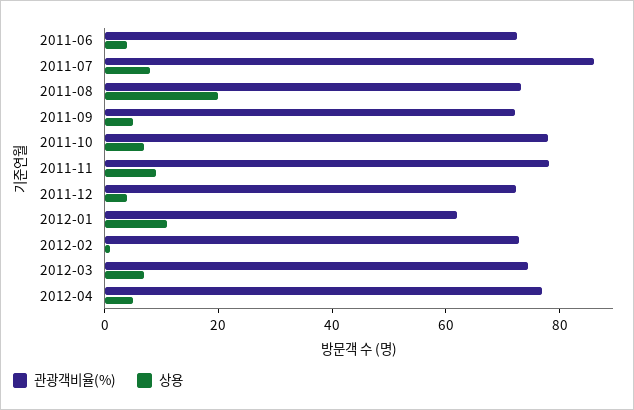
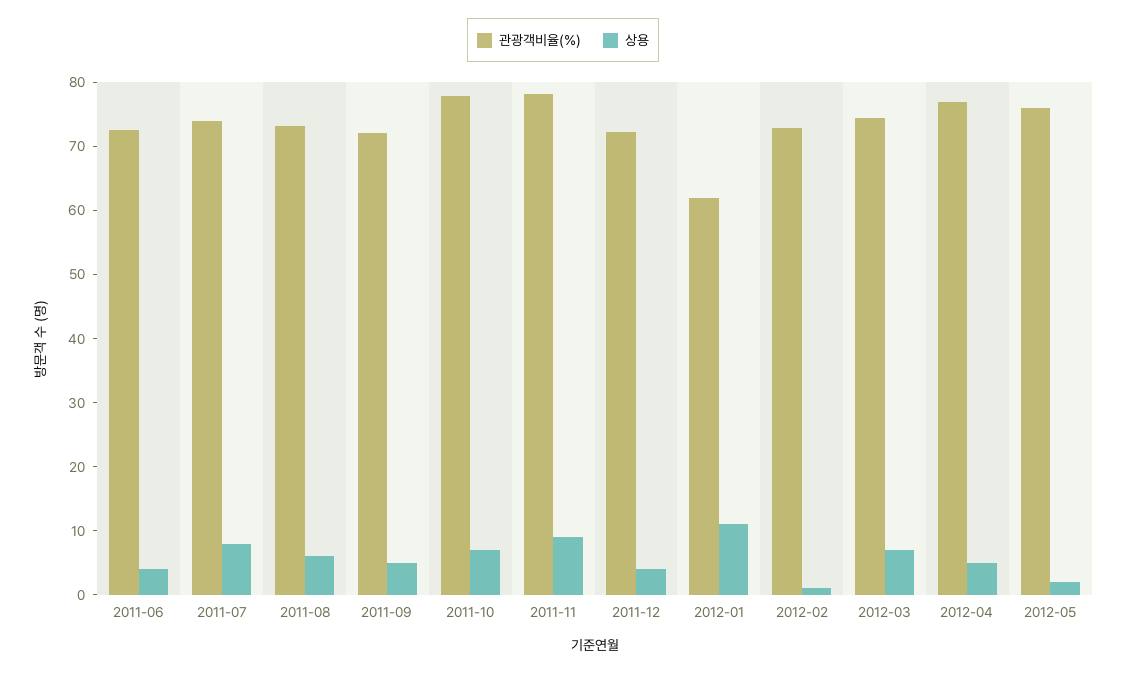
관광객비율(%), 2011-07: 85 -> 74
상용, 2011-08: 20 -> 6
관광객비율(%), 2012-05: none -> 76
상용, 2012-05: none -> 2

